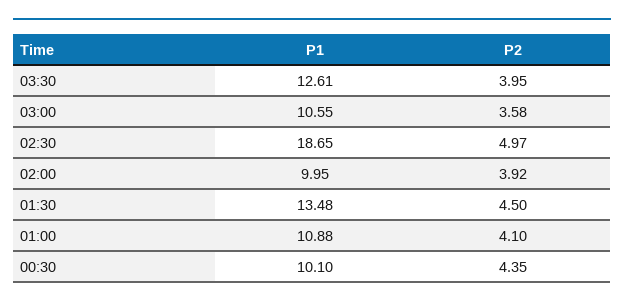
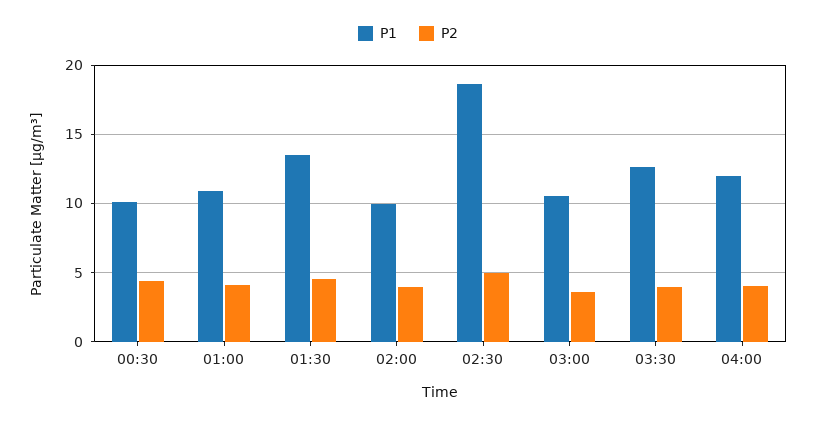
P1, 04:00: none -> 12
P2, 04:00: none -> 4

